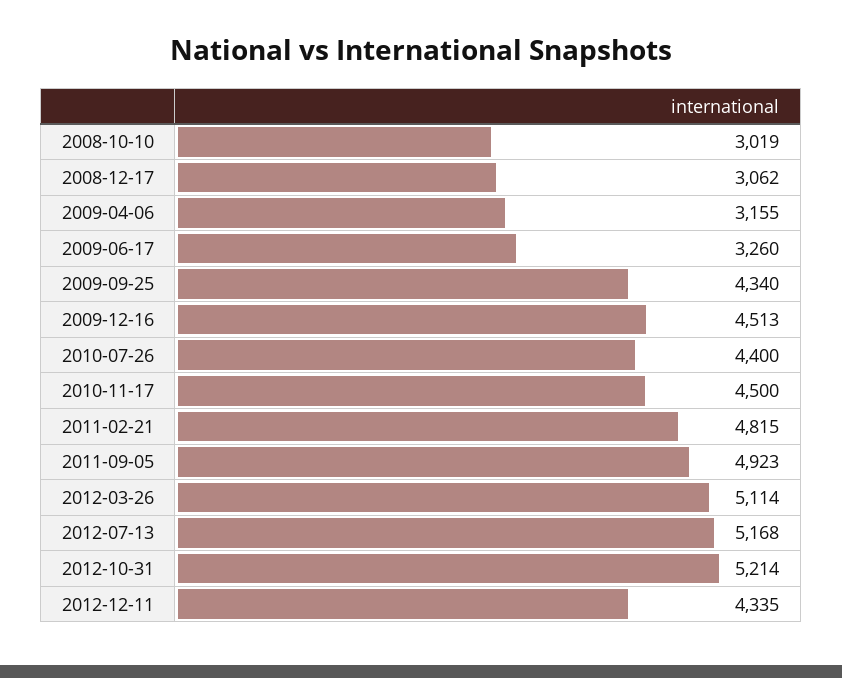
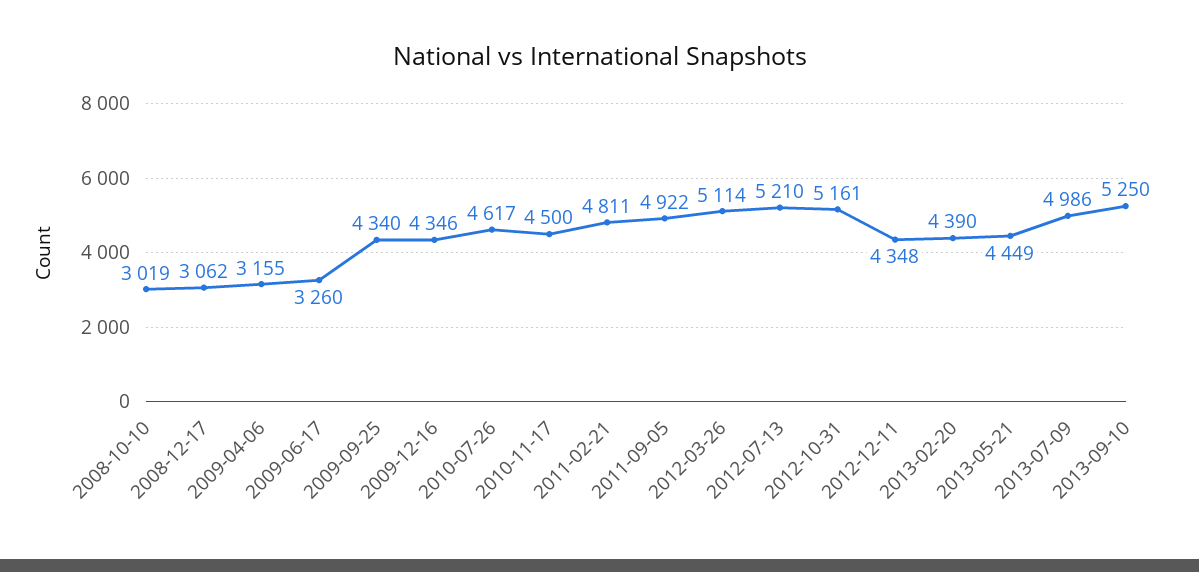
2009-12-16: 4513 -> 4346
2010-07-26: 4400 -> 4617
2011-02-21: 4815 -> 4811
2011-09-05: 4923 -> 4922
2012-07-13: 5168 -> 5210
2012-10-31: 5214 -> 5161
2012-12-11: 4335 -> 4348
2013-02-20: none -> 4390
2013-05-21: none -> 4449
2013-07-09: none -> 4986
2013-09-10: none -> 5250

